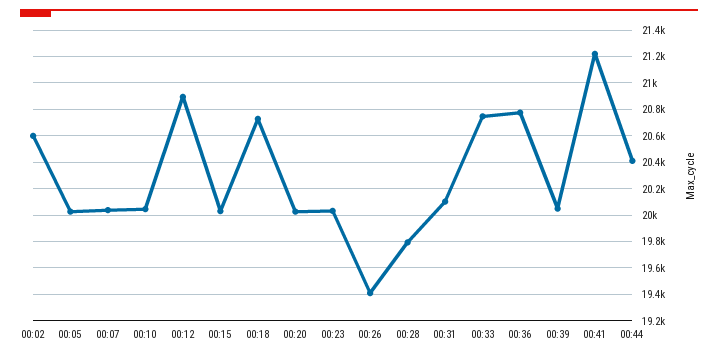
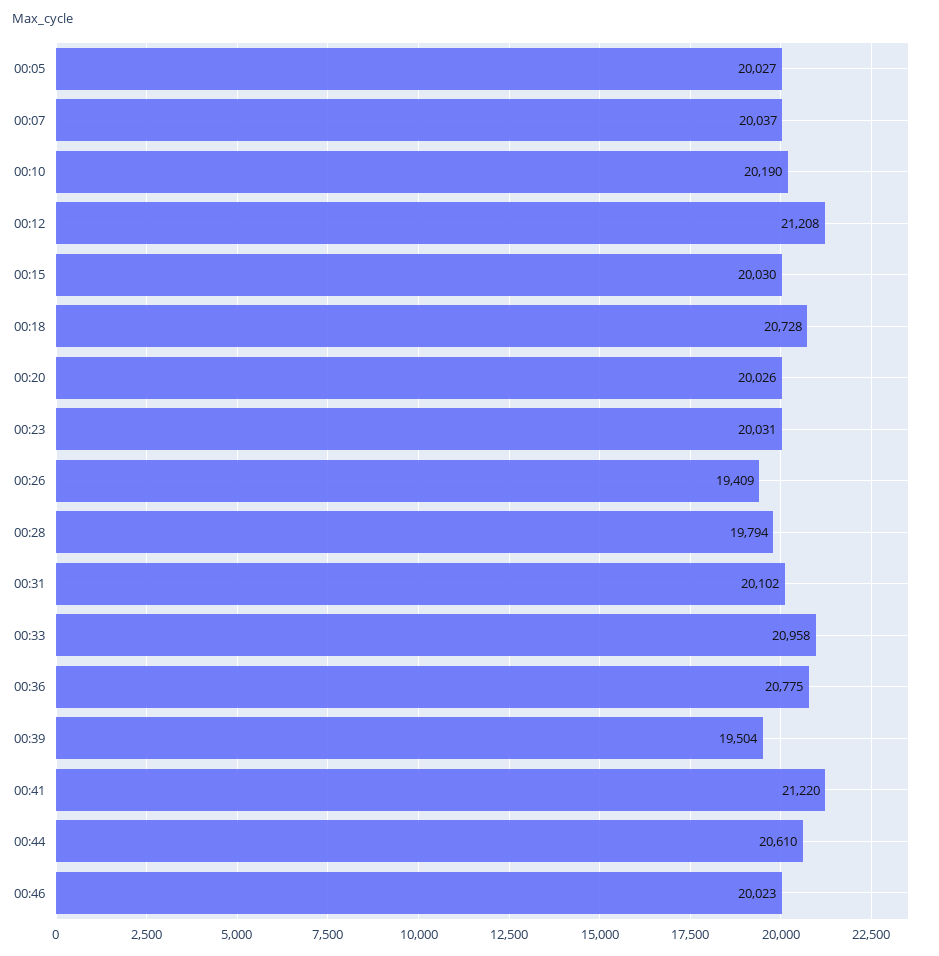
00:02: 20600 -> none
00:10: 20050 -> 20190
00:12: 20900 -> 21208
00:33: 20750 -> 20958
00:39: 20050 -> 19504
00:44: 20400 -> 20610
00:46: none -> 20023

